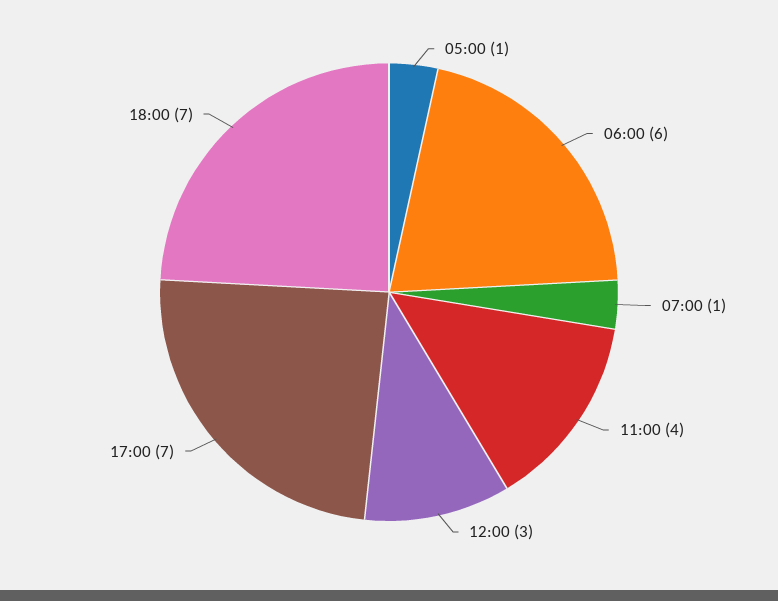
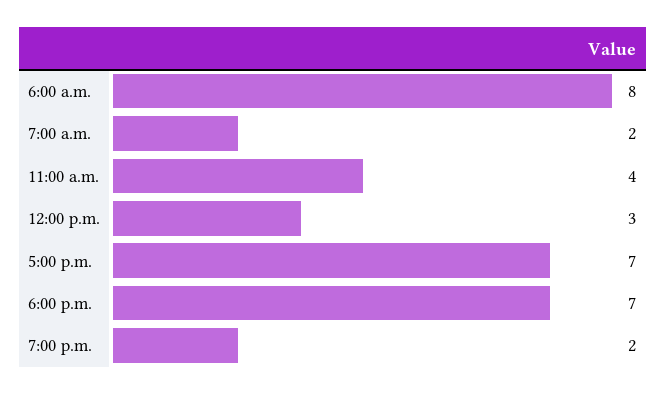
05:00: 1 -> none
06:00: 6 -> 8
07:00: 1 -> 2
7:00 p.m.: none -> 2

